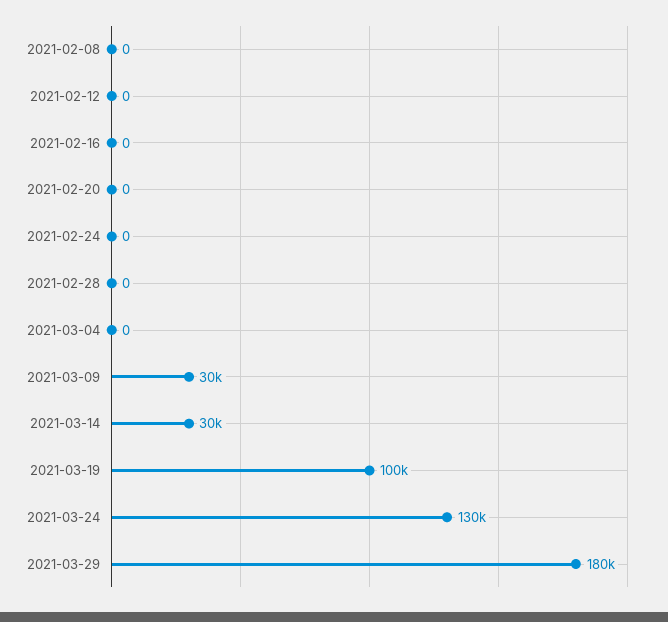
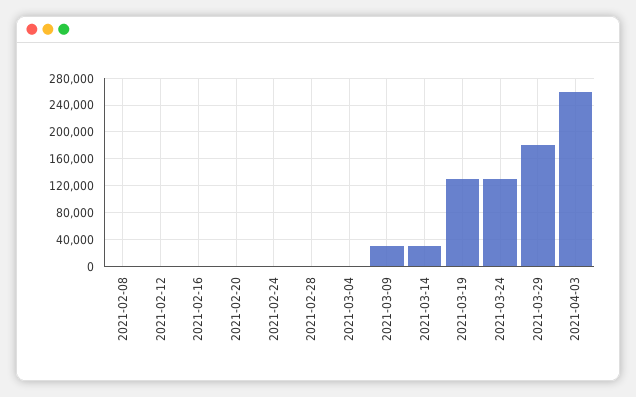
2021-03-19: 100000 -> 130000
2021-04-03: none -> 260000

